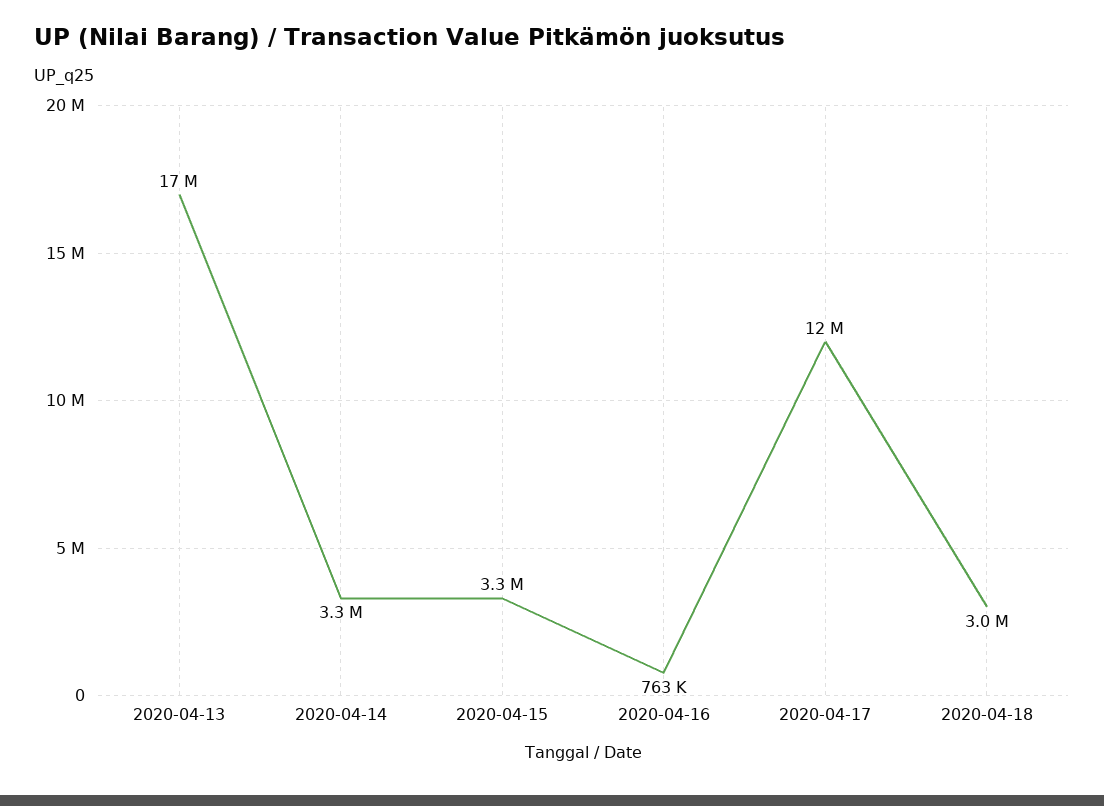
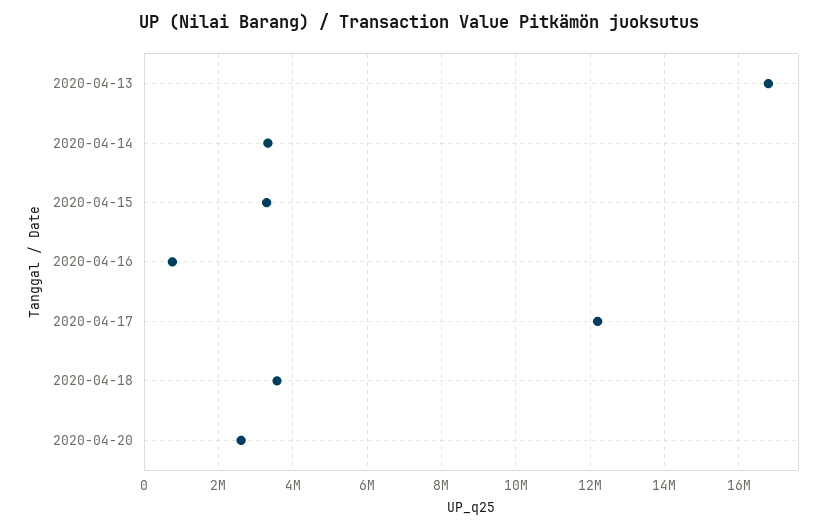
2020-04-18: 3000000 -> 3600000
2020-04-20: none -> 2600000

